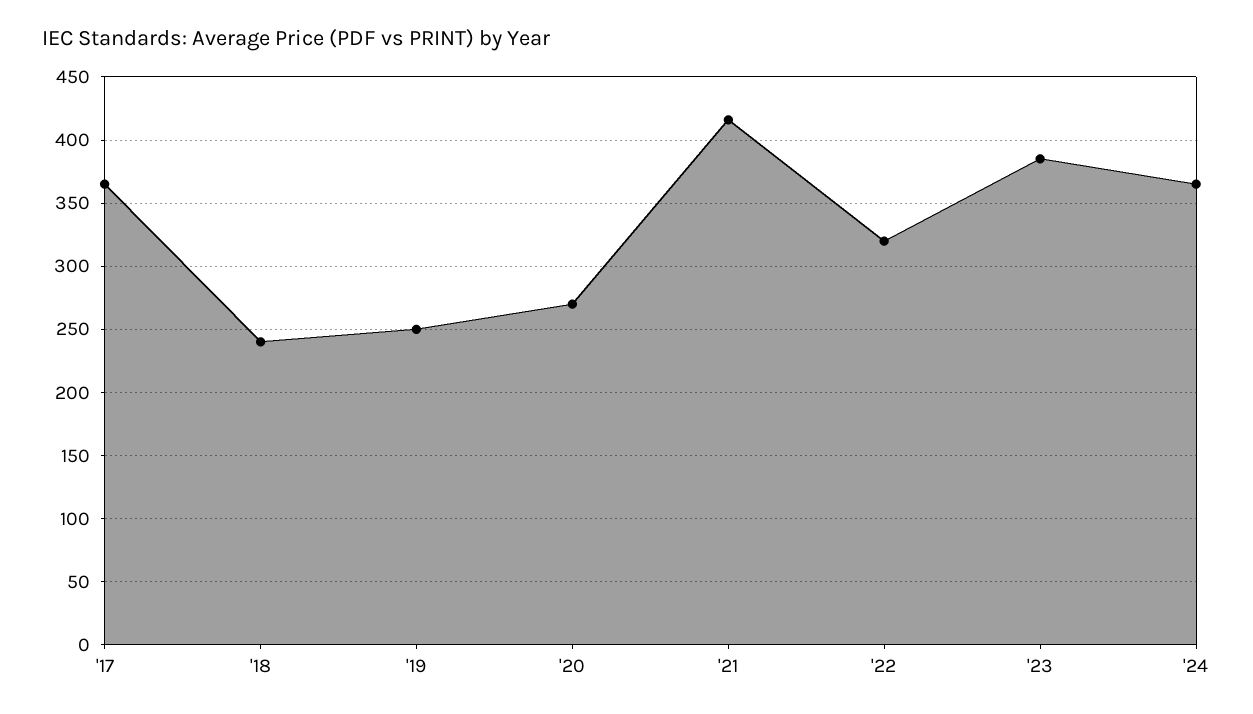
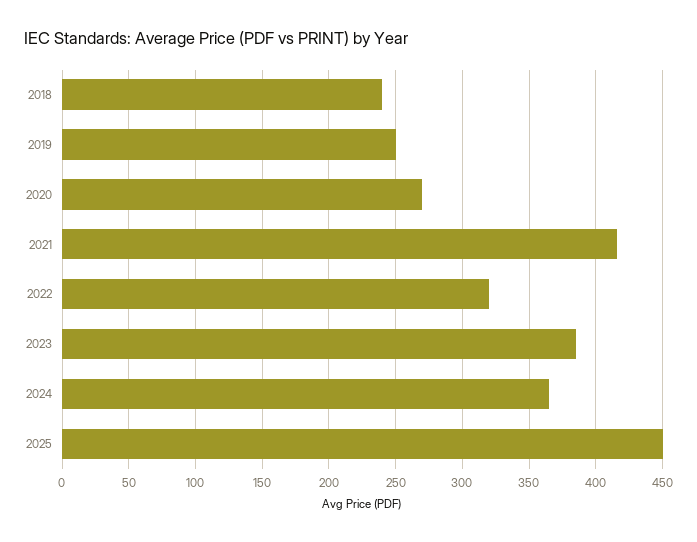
'17: 365 -> none
2025: none -> 450

